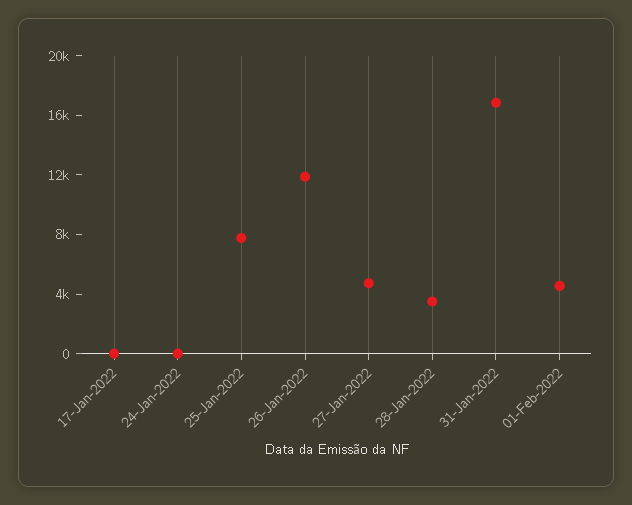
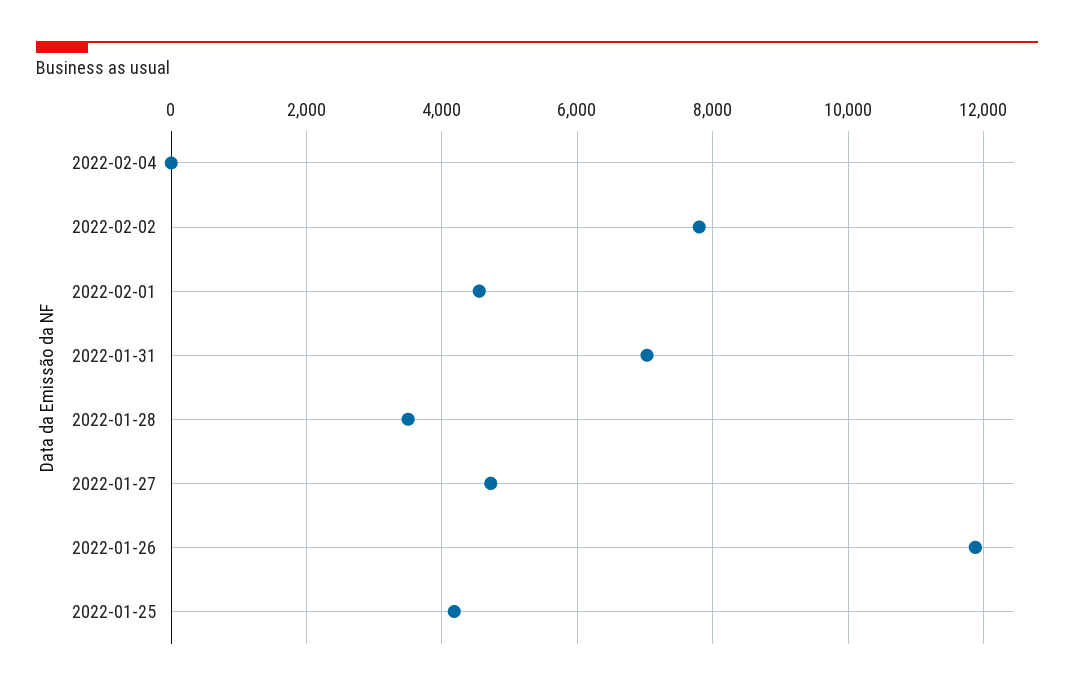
17-Jan-2022: 0 -> none
24-Jan-2022: 0 -> none
25-Jan-2022: 8000 -> 4200
31-Jan-2022: 17000 -> 7000
2022-02-04: none -> 0
2022-02-02: none -> 7800

